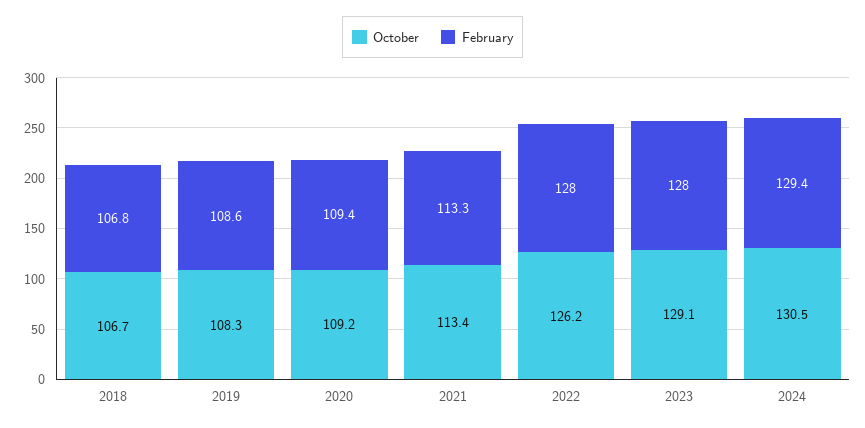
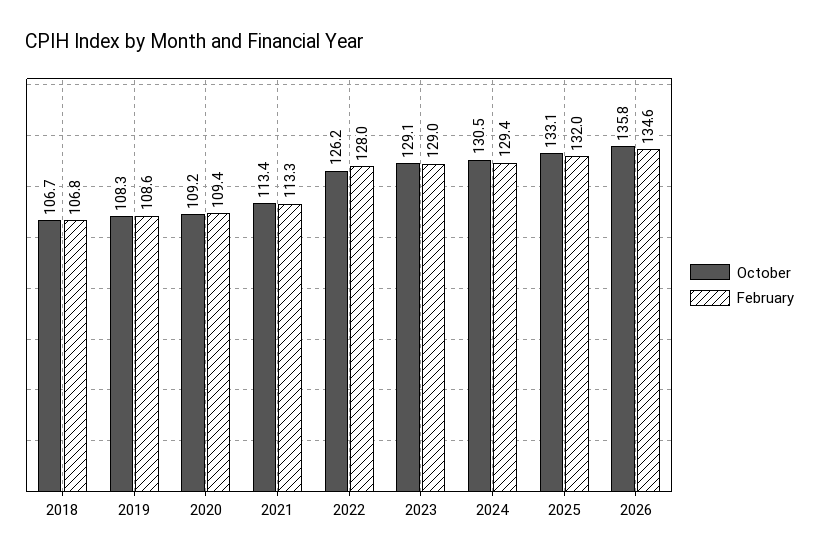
February, 2023: 128 -> 129
October, 2025: none -> 133.1
February, 2025: none -> 132
October, 2026: none -> 135.8
February, 2026: none -> 134.6

